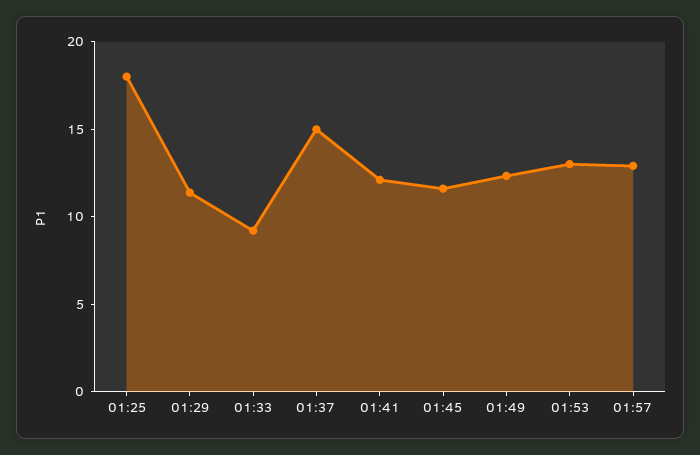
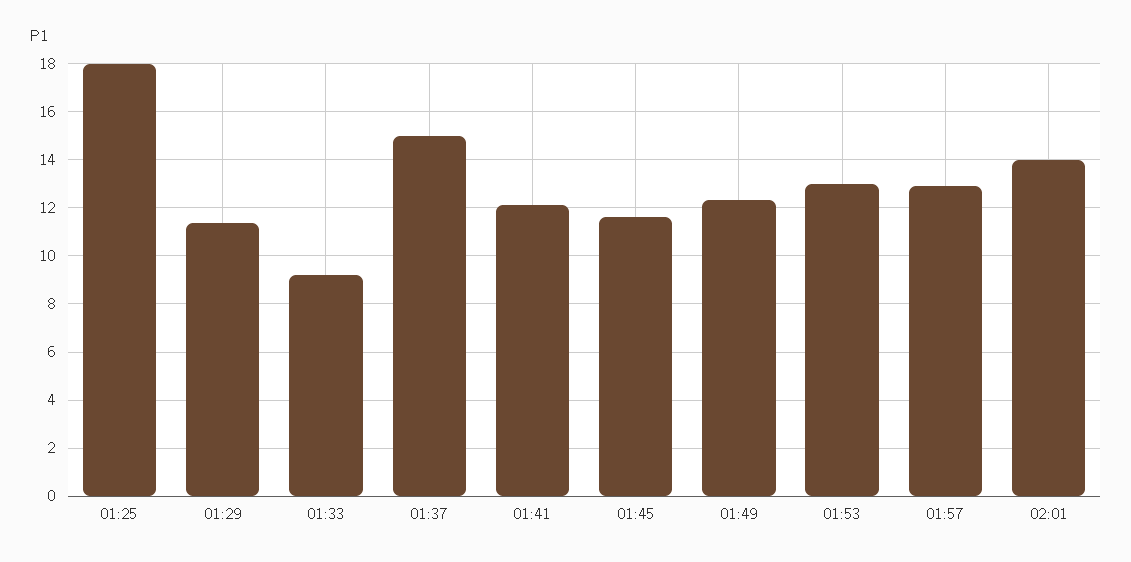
02:01: none -> 14

